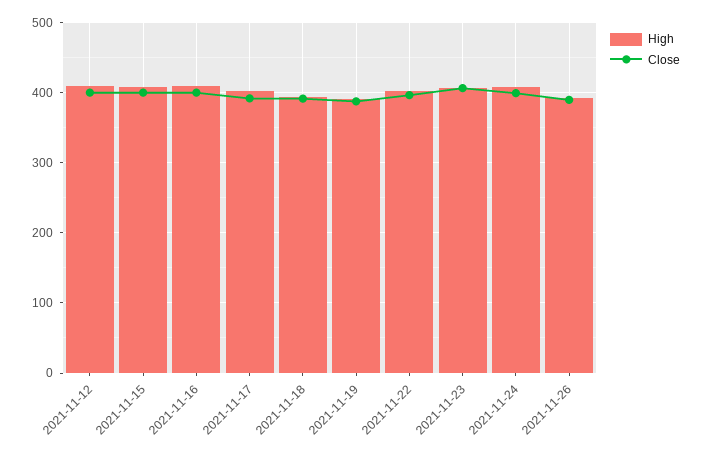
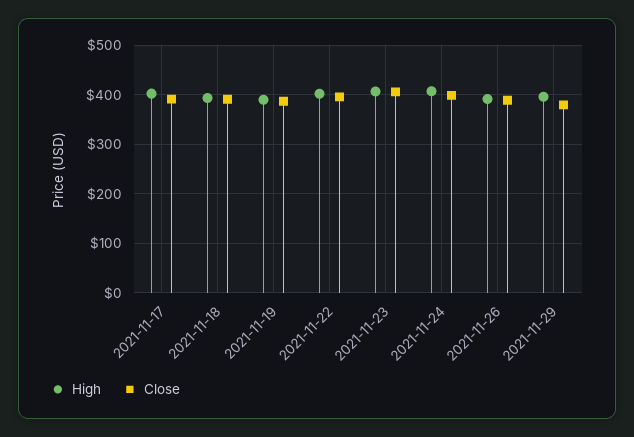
High, 2021-11-12: 410 -> none
Close, 2021-11-12: 400 -> none
High, 2021-11-15: 410 -> none
Close, 2021-11-15: 400 -> none
High, 2021-11-16: 410 -> none
Close, 2021-11-16: 400 -> none
High, 2021-11-29: none -> 400
Close, 2021-11-29: none -> 380

